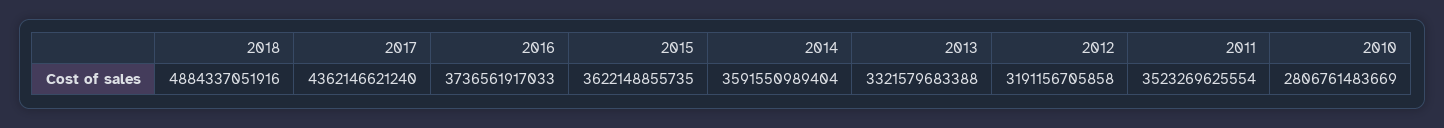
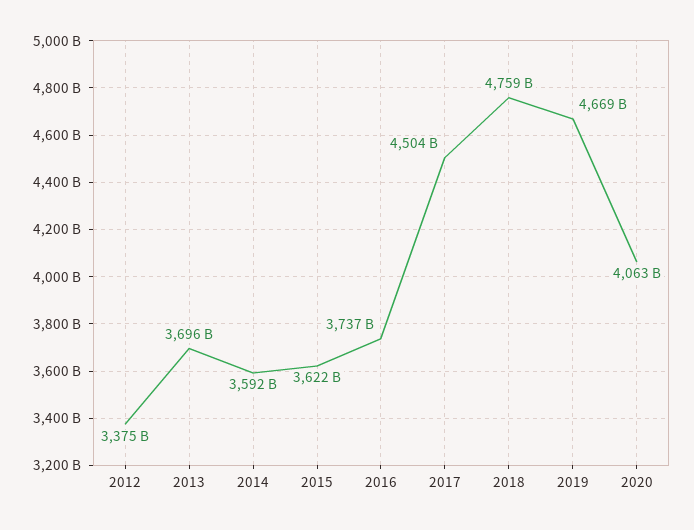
2018: 4884337051916 -> 4759000000000
2017: 4362146621240 -> 4504000000000
2013: 3321579683388 -> 3696000000000
2012: 3191156705858 -> 3375000000000
2011: 3523269625554 -> none
2010: 2806761483669 -> none
2019: none -> 4669000000000
2020: none -> 4063000000000

